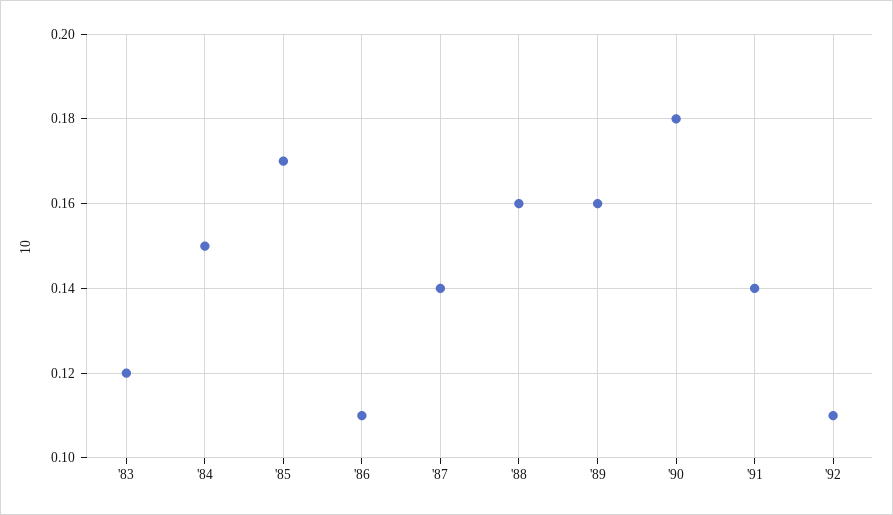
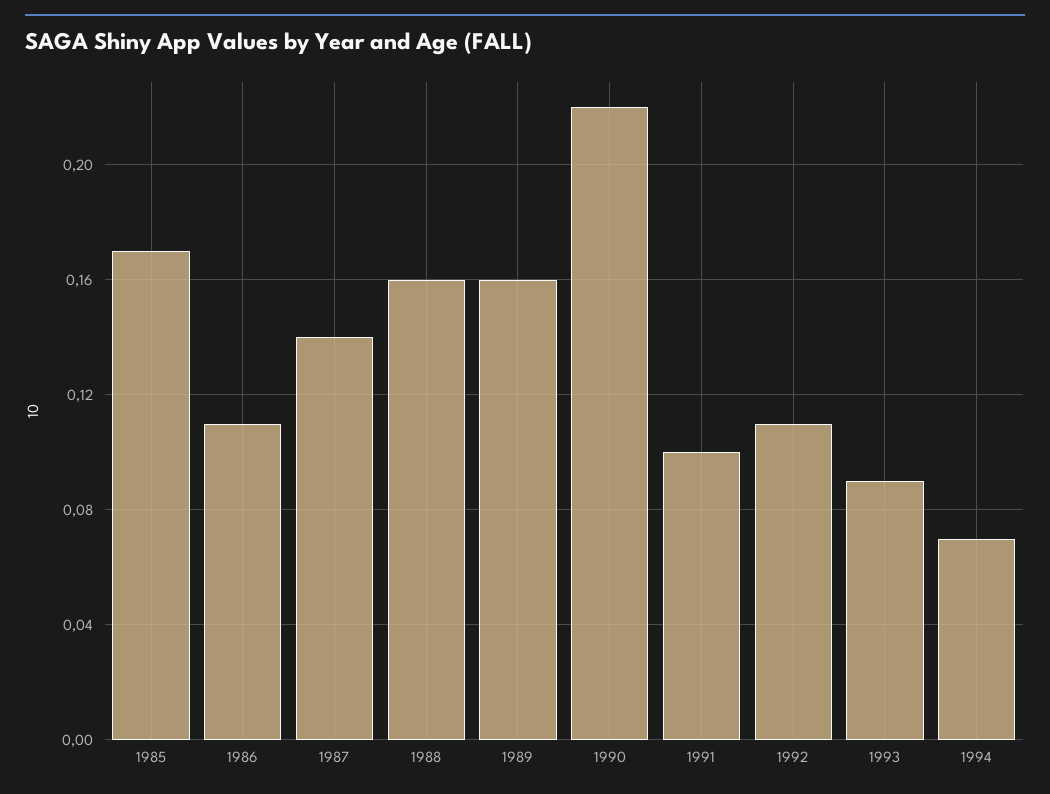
'83: 0.12 -> none
'84: 0.15 -> none
'90: 0.18 -> 0.22
'91: 0.14 -> 0.1
1993: none -> 0.09
1994: none -> 0.07

